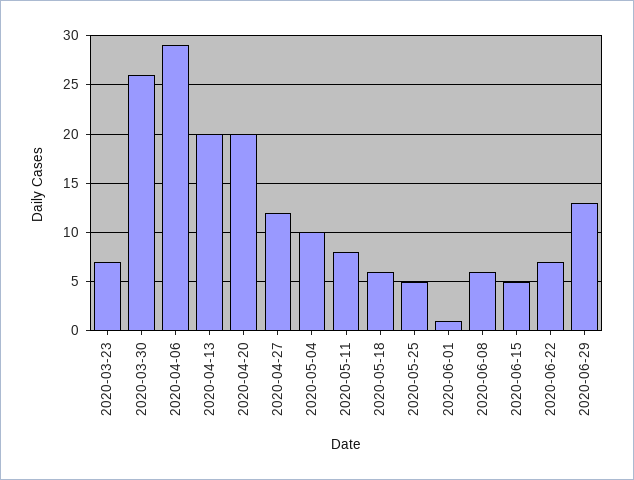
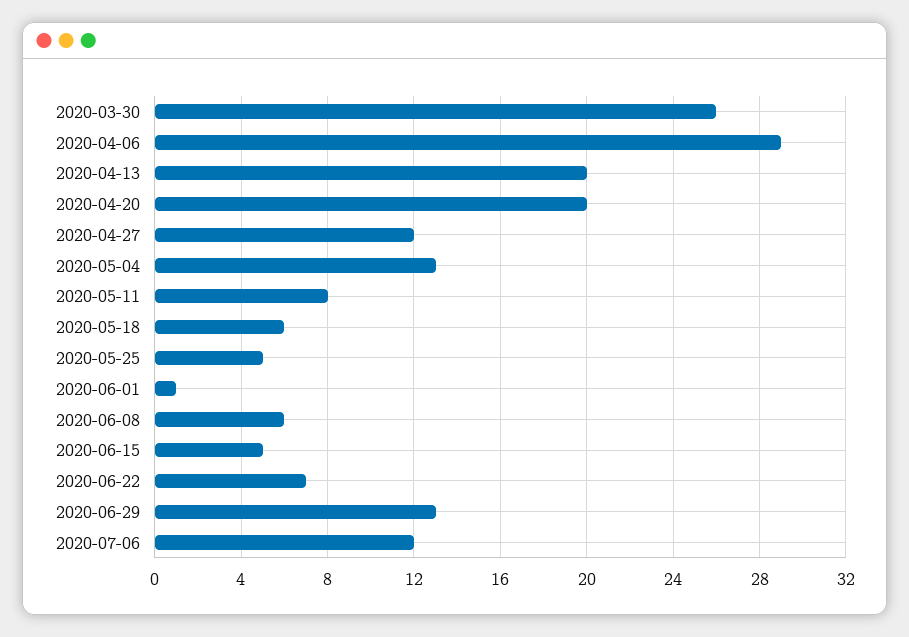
2020-03-23: 7 -> none
2020-05-04: 10 -> 13
2020-07-06: none -> 12

